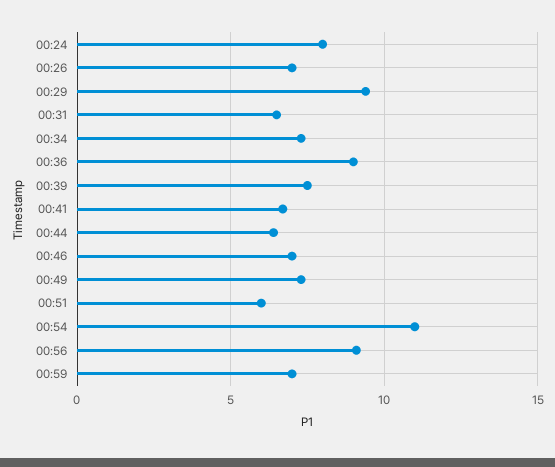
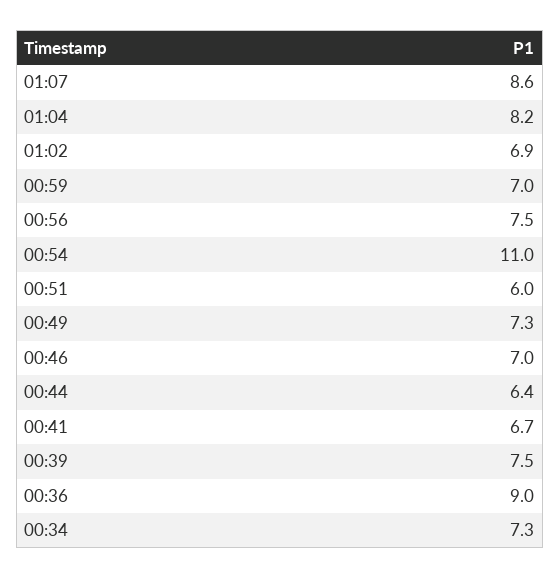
00:24: 8 -> none
00:26: 7 -> none
00:29: 9.5 -> none
00:31: 6.5 -> none
00:56: 9 -> 7.5
01:07: none -> 8.6
01:04: none -> 8.2
01:02: none -> 6.9

